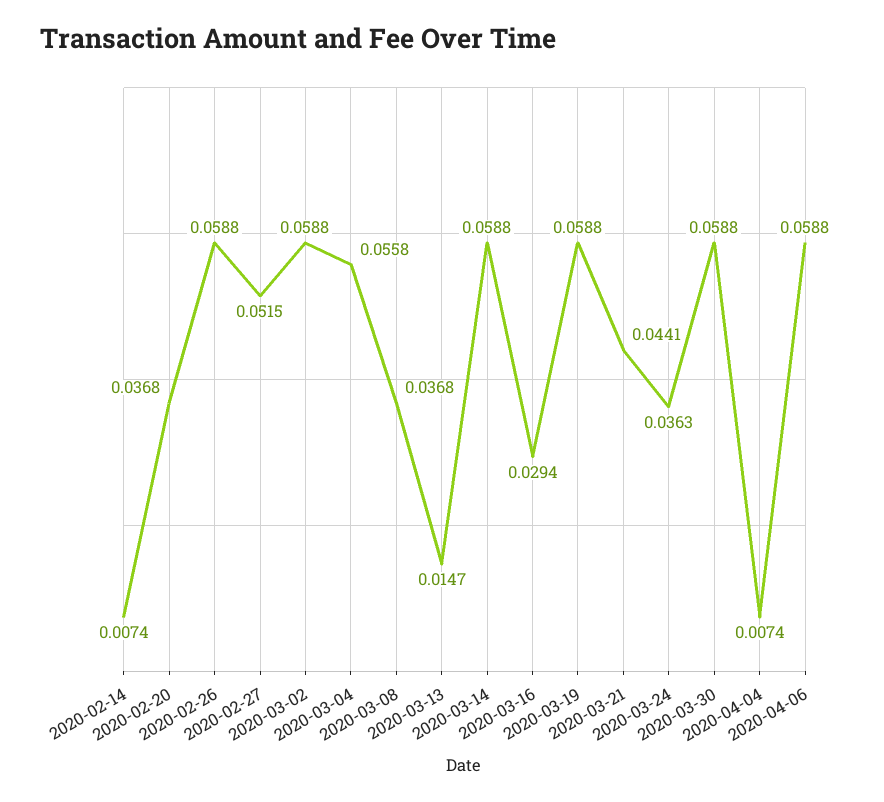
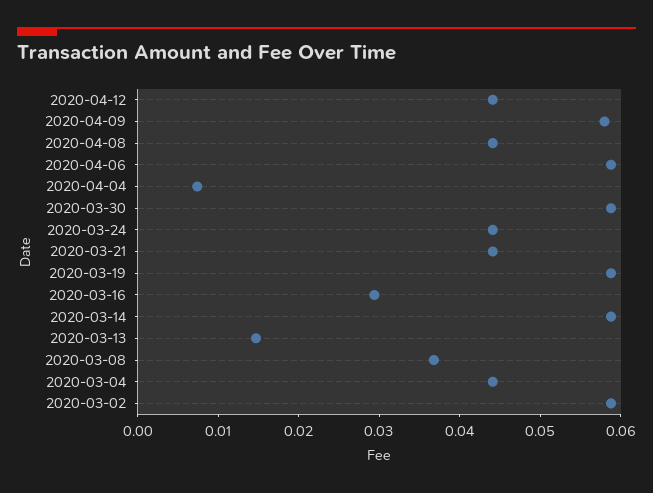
2020-02-14: 0.0074 -> none
2020-02-20: 0.0368 -> none
2020-02-26: 0.0588 -> none
2020-02-27: 0.0515 -> none
2020-03-04: 0.0558 -> 0.044
2020-03-24: 0.0363 -> 0.044
2020-04-12: none -> 0.044
2020-04-09: none -> 0.058
2020-04-08: none -> 0.044

